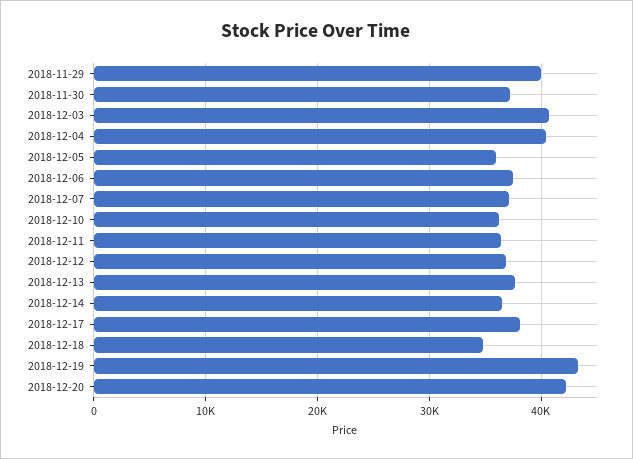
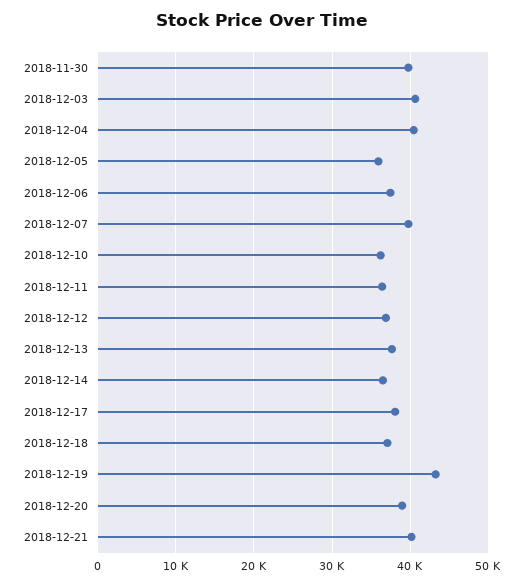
2018-11-29: 40000 -> none
2018-11-30: 37000 -> 40000
2018-12-07: 37000 -> 40000
2018-12-18: 35000 -> 37000
2018-12-20: 42000 -> 39000
2018-12-21: none -> 40000

